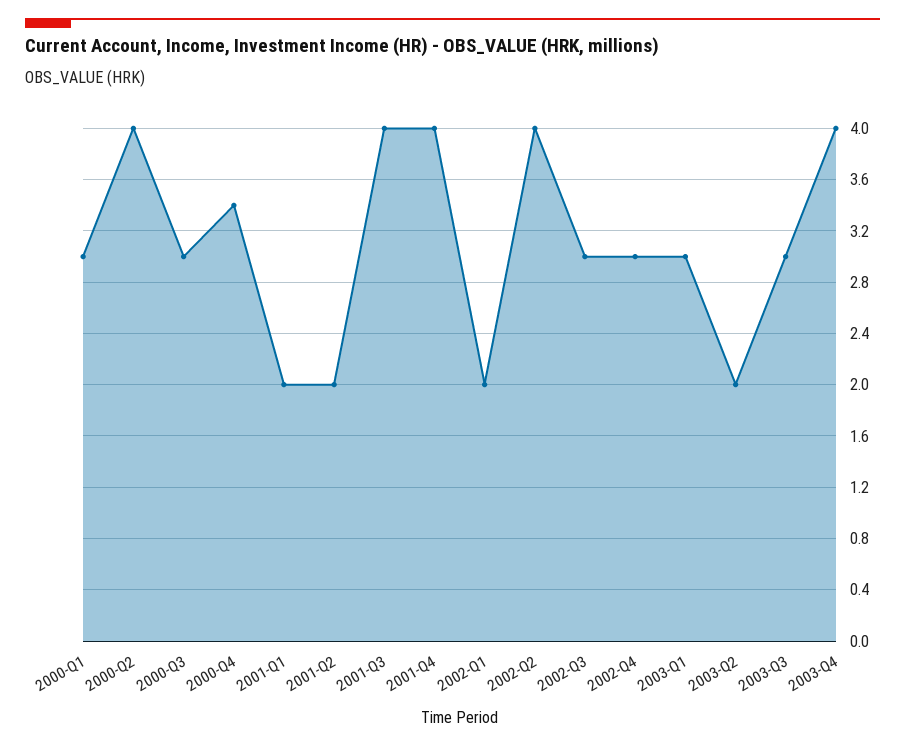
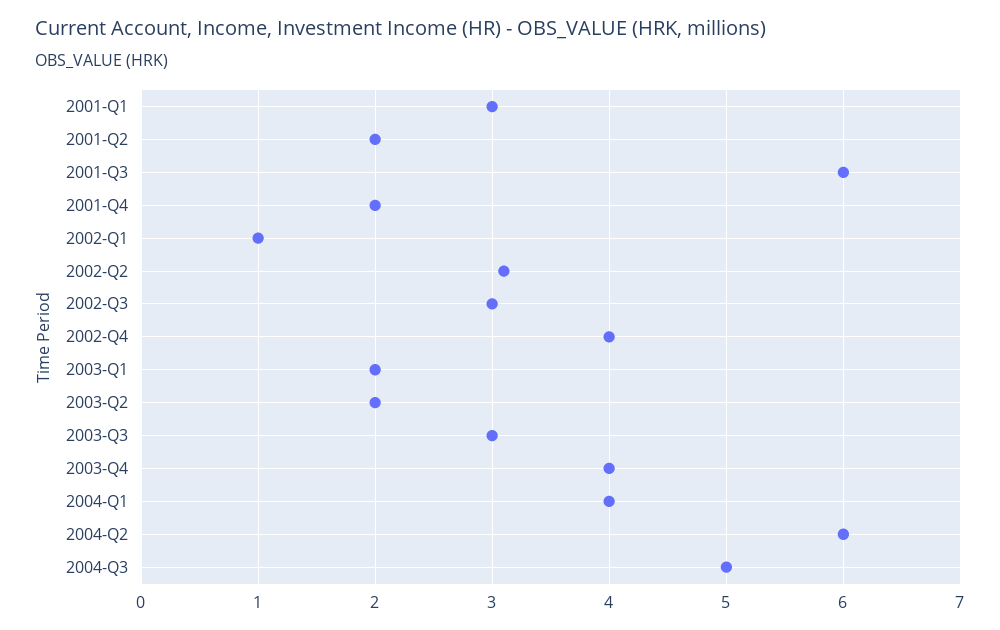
2000-Q1: 3 -> none
2000-Q2: 4 -> none
2000-Q3: 3 -> none
2000-Q4: 3.4 -> none
2001-Q1: 2 -> 3
2001-Q3: 4 -> 6
2001-Q4: 4 -> 2
2002-Q1: 2 -> 1
2002-Q2: 4 -> 3.1
2002-Q4: 3 -> 4
2003-Q1: 3 -> 2
2004-Q1: none -> 4
2004-Q2: none -> 6
2004-Q3: none -> 5

